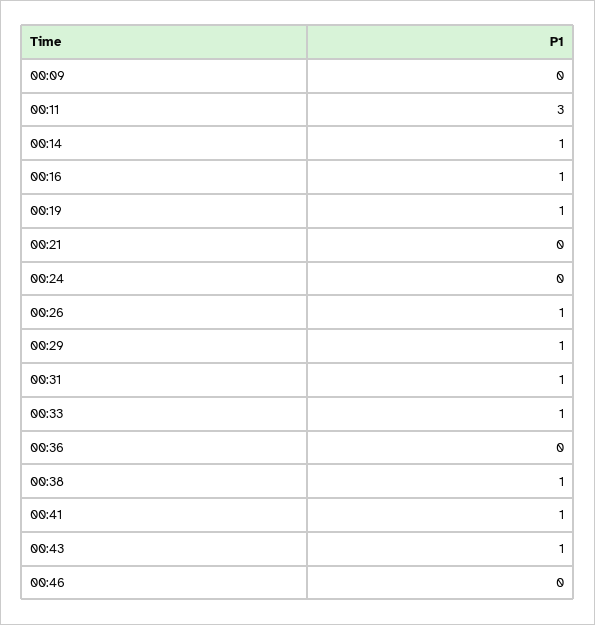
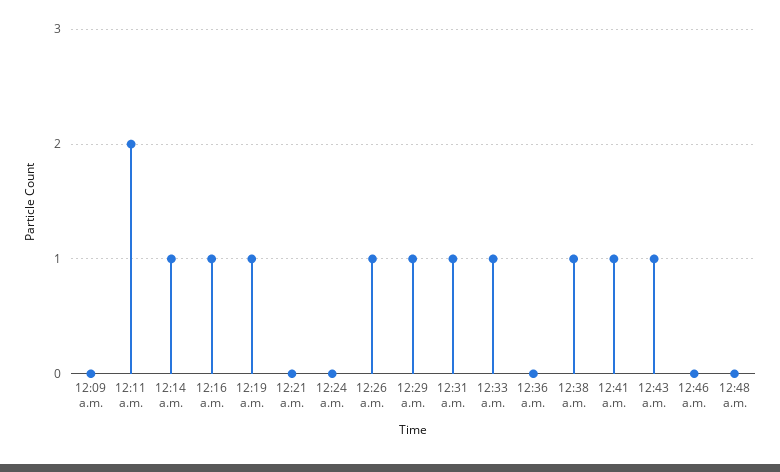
00:11: 3 -> 2
12:48 a.m.: none -> 0

